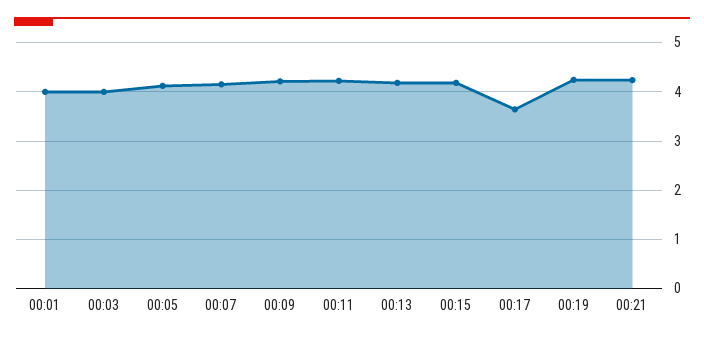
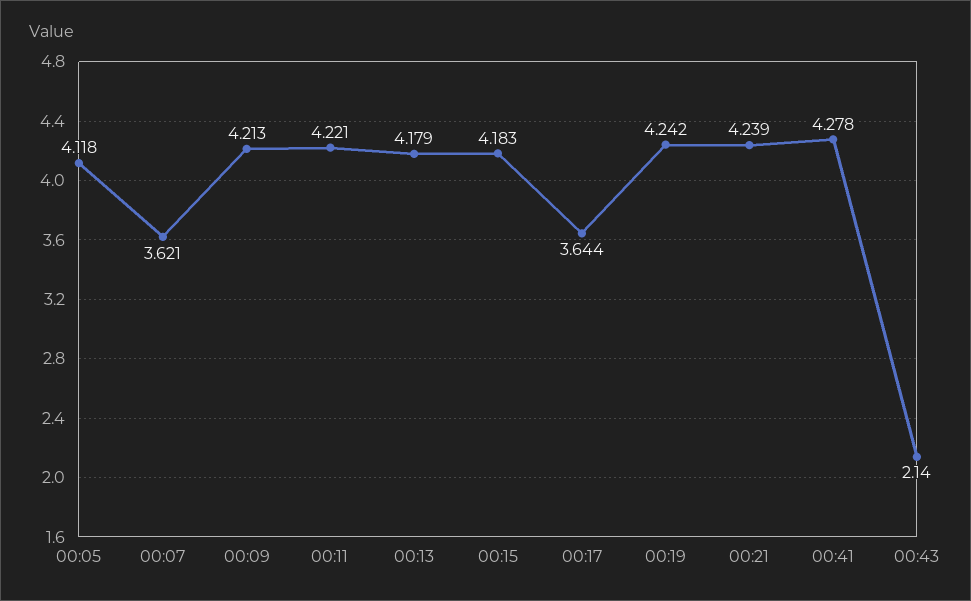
00:01: 4 -> none
00:03: 4 -> none
00:07: 4.2 -> 3.621
00:41: none -> 4.278
00:43: none -> 2.14

